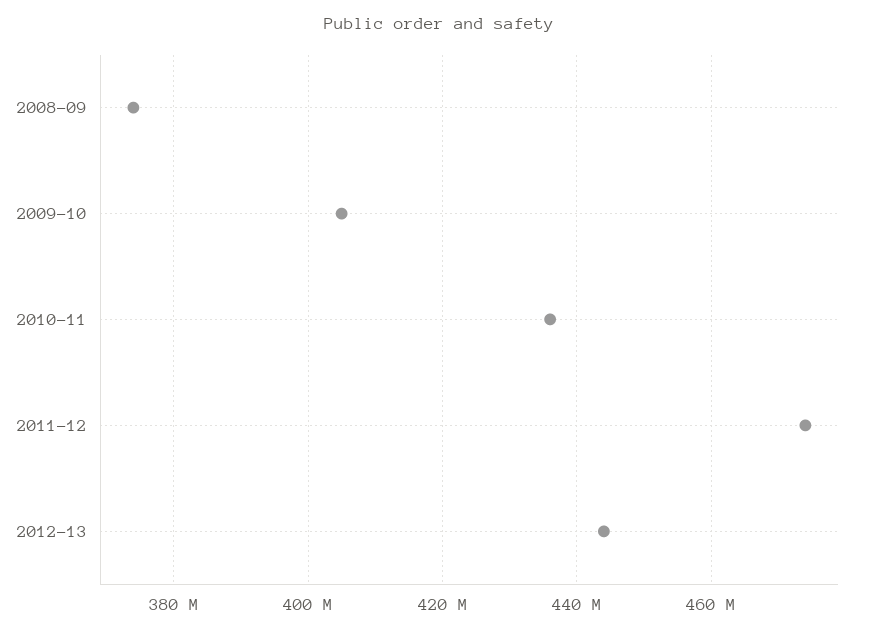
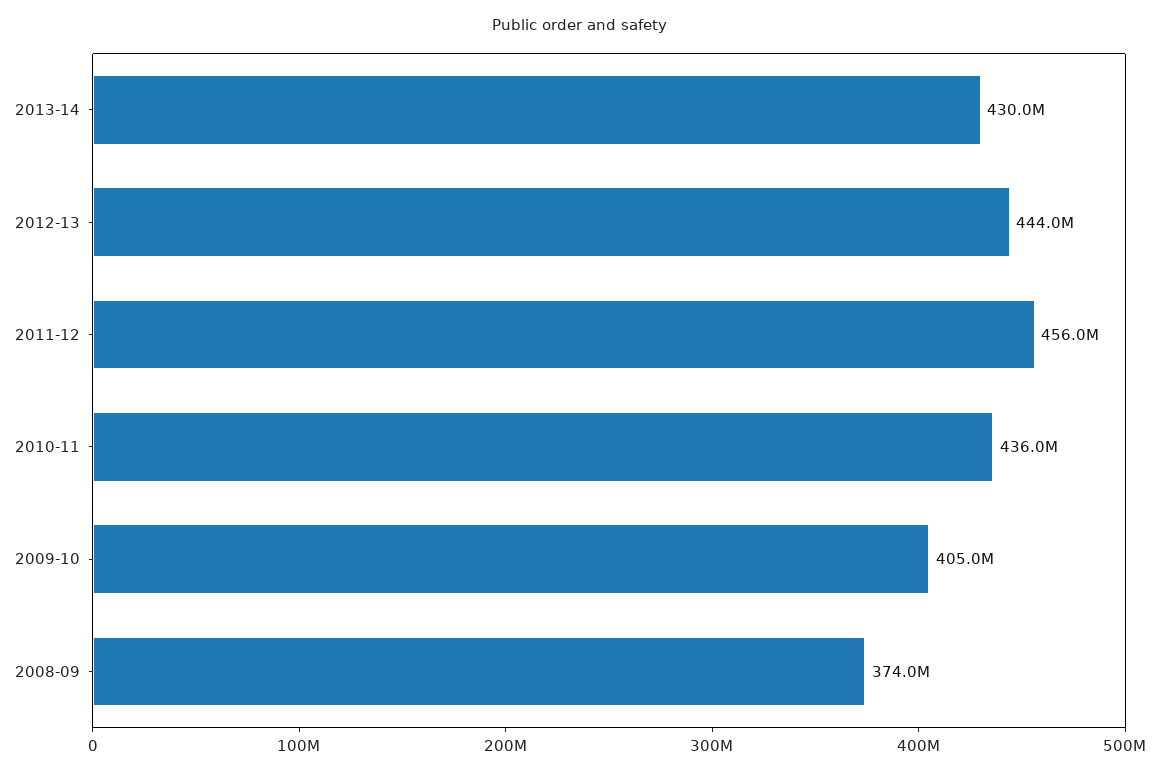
2011-12: 474000000 -> 456000000
2013-14: none -> 430000000

